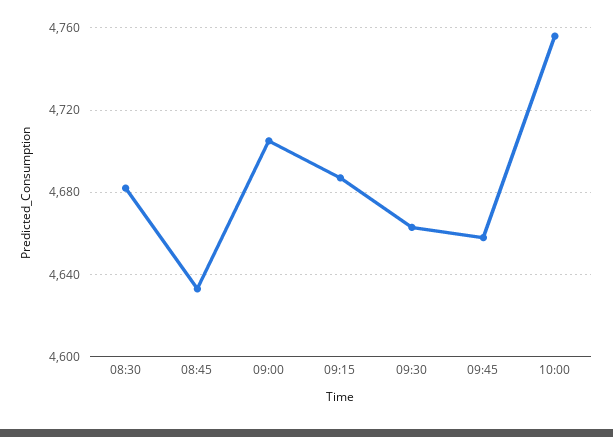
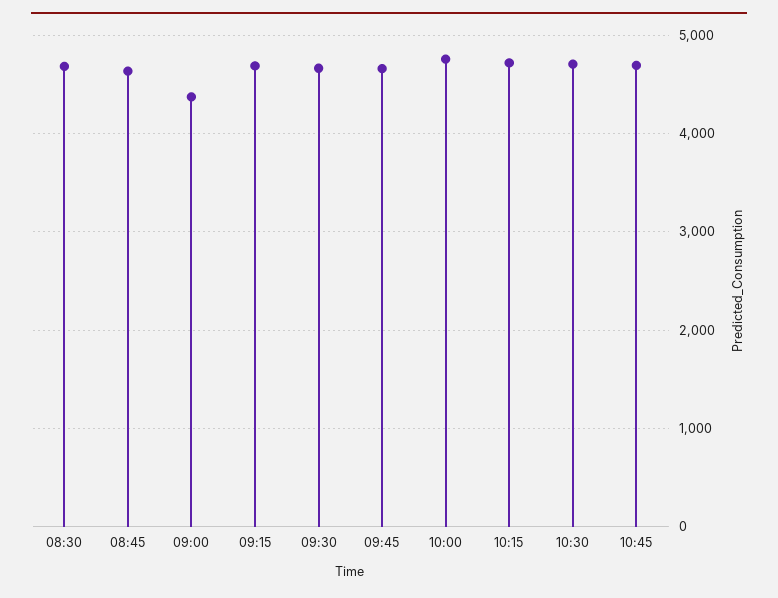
09:00: 4705 -> 4400
10:15: none -> 4700
10:30: none -> 4700
10:45: none -> 4700

